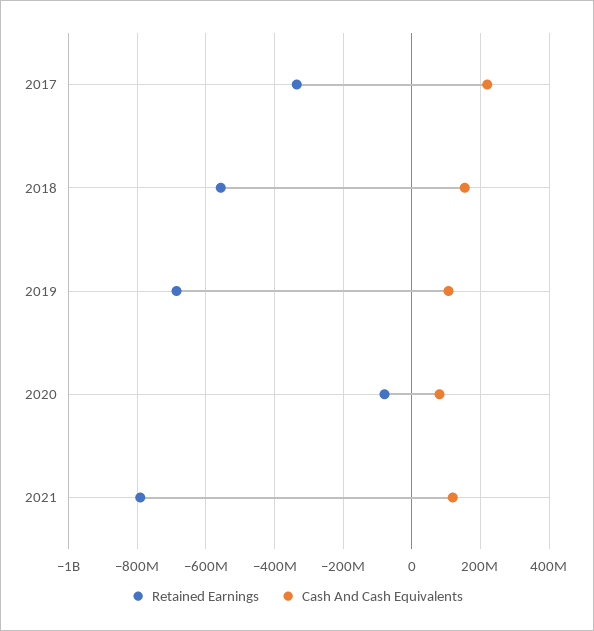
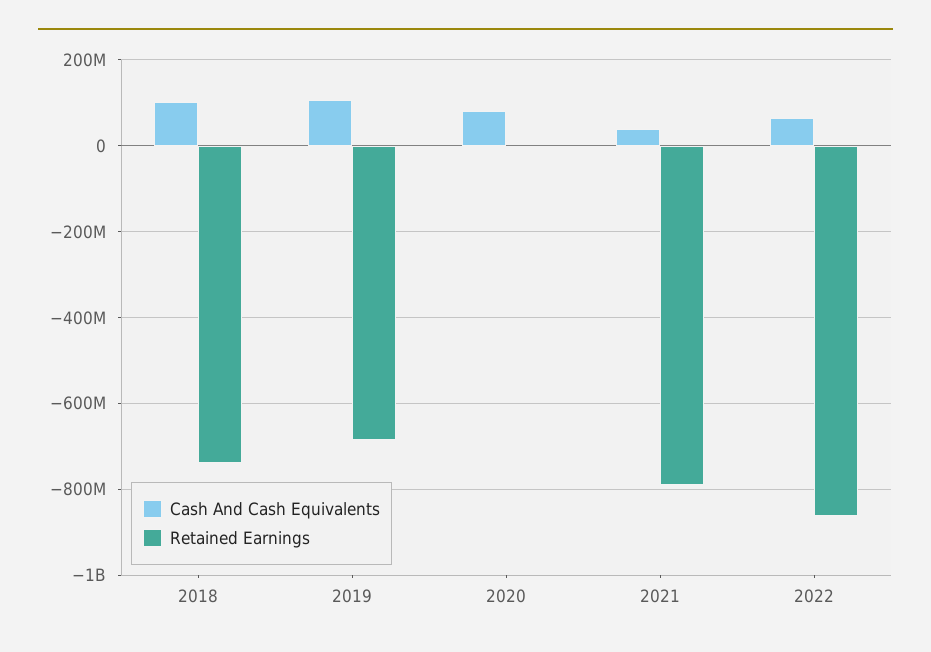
Retained Earnings, 2017: -340000000 -> none
Cash And Cash Equivalents, 2017: 220000000 -> none
Retained Earnings, 2018: -560000000 -> -740000000
Cash And Cash Equivalents, 2018: 160000000 -> 100000000
Retained Earnings, 2020: -80000000 -> 0
Cash And Cash Equivalents, 2021: 120000000 -> 40000000
Cash And Cash Equivalents, 2022: none -> 60000000
Retained Earnings, 2022: none -> -860000000

